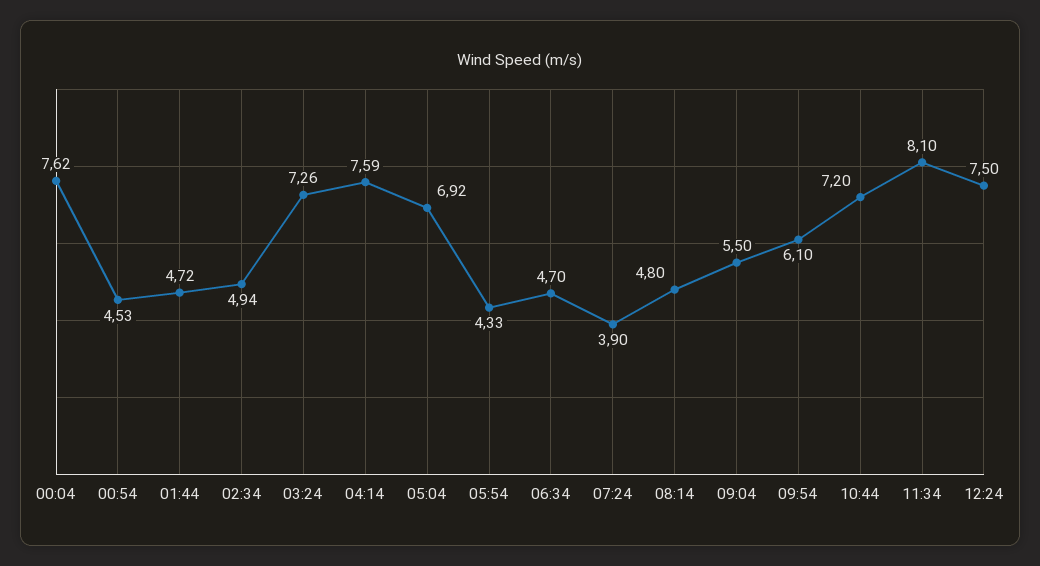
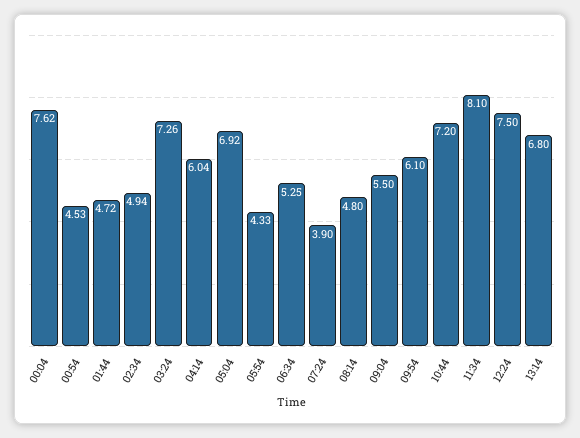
04:14: 7.59 -> 6.04
06:34: 4.7 -> 5.25
13:14: none -> 6.8

